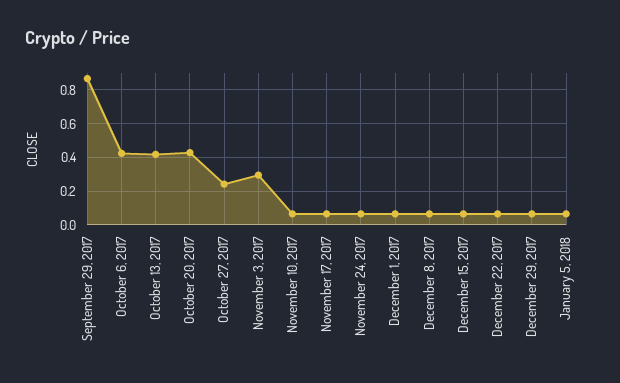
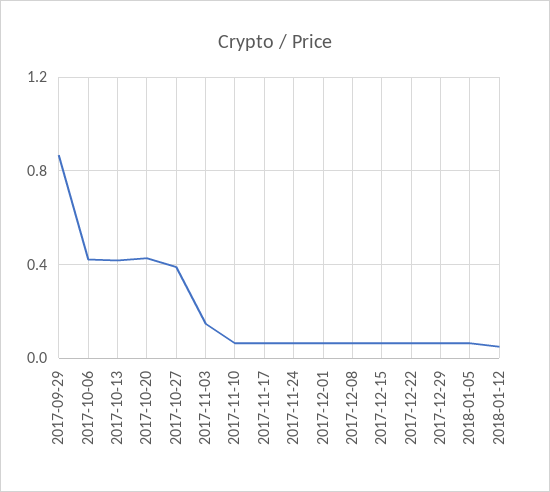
October 27, 2017: 0.25 -> 0.4
November 3, 2017: 0.3 -> 0.15
2018-01-12: none -> 0.05

